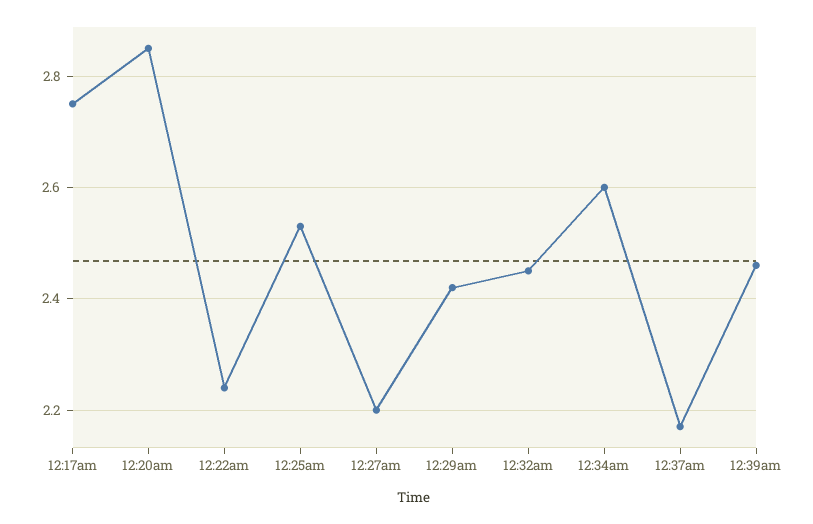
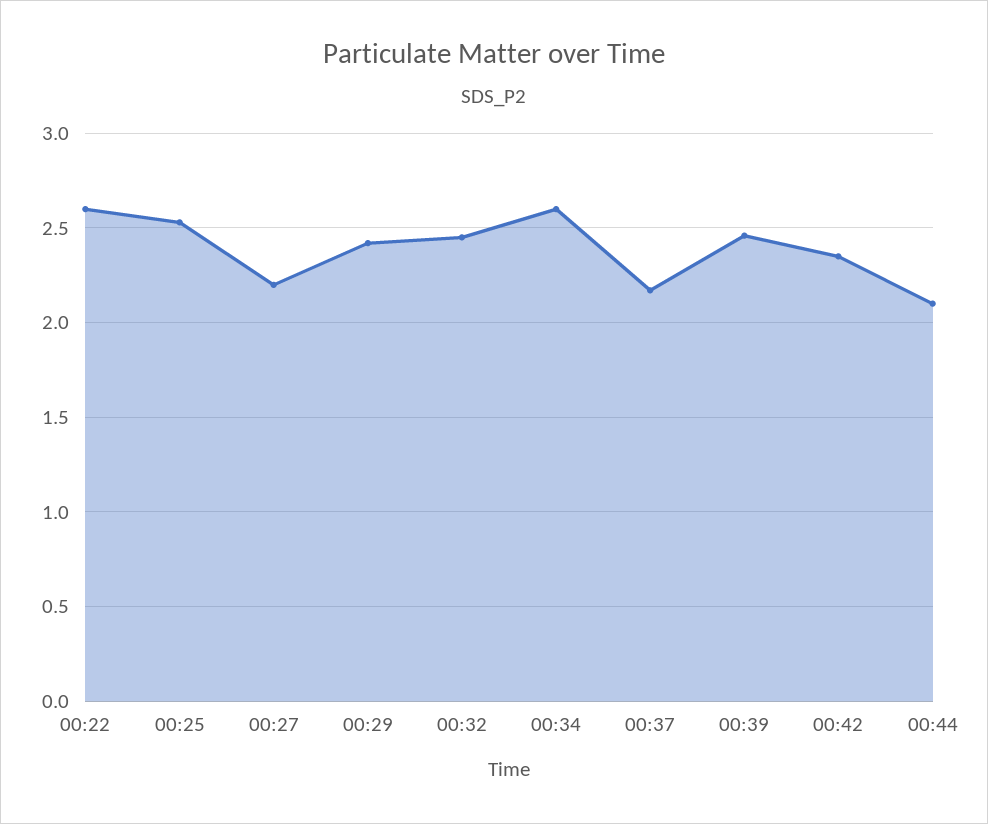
12:17am: 2.75 -> none
12:20am: 2.85 -> none
12:22am: 2.25 -> 2.6
00:42: none -> 2.35
00:44: none -> 2.1

